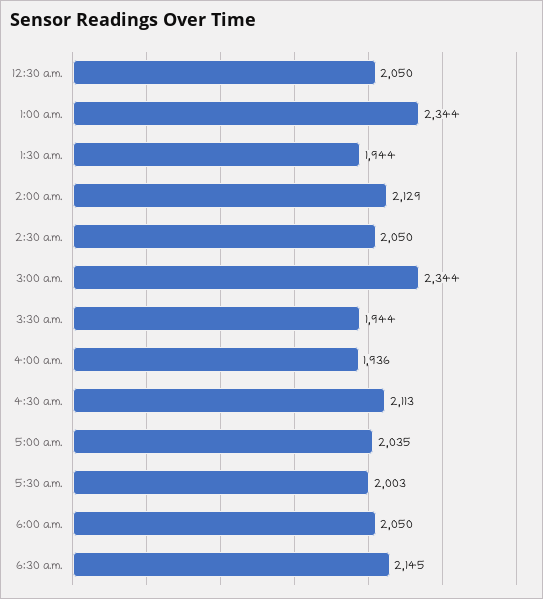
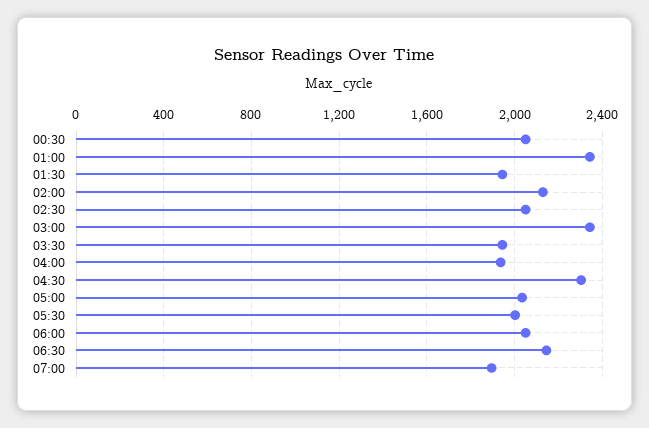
4:30 a.m.: 2113 -> 2300
07:00: none -> 1900

